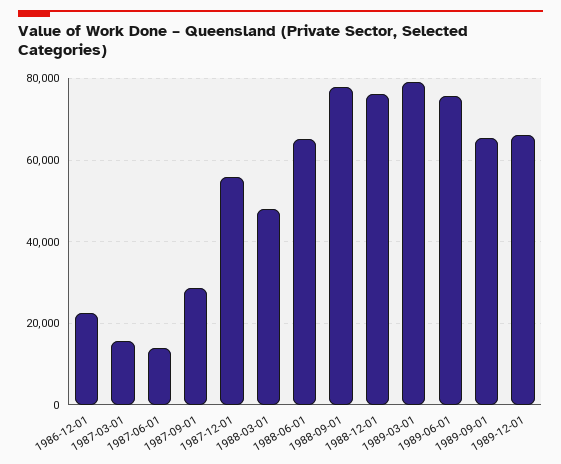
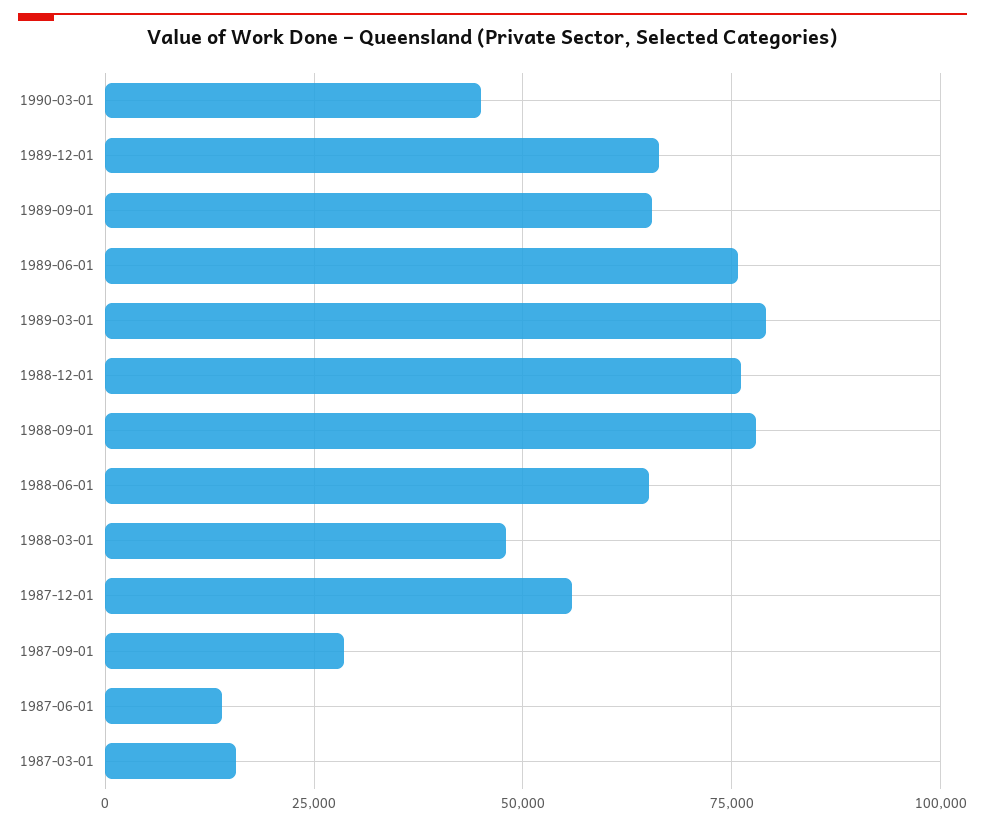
1986-12-01: 22000 -> none
1990-03-01: none -> 45000

